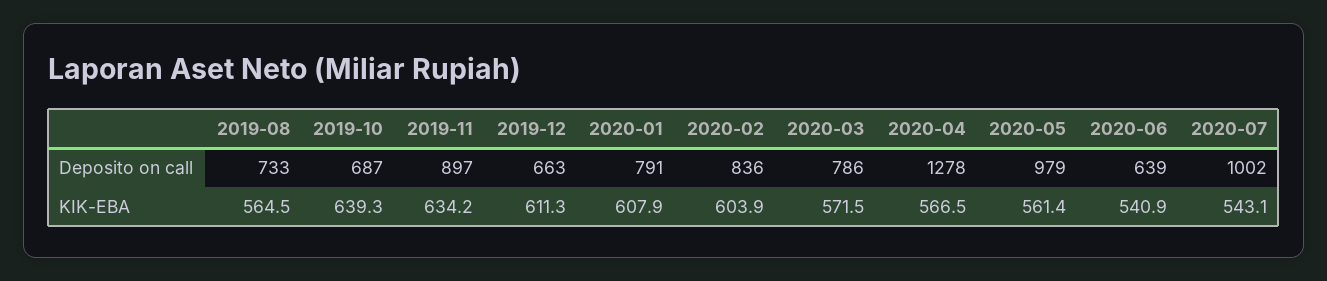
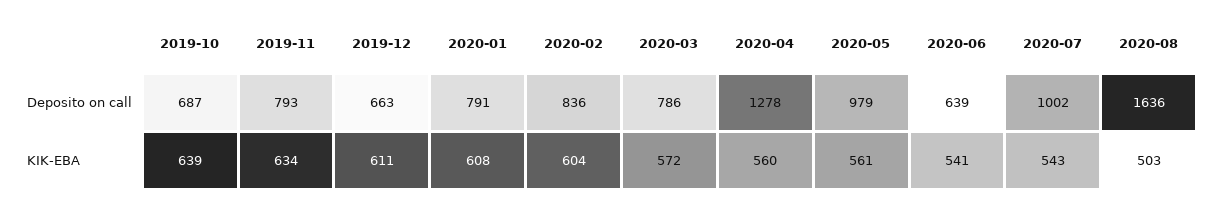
2019-08, Deposito on call: 733 -> none
2019-11, Deposito on call: 897 -> 793
2019-08, KIK-EBA: 564.5 -> none
2020-04, KIK-EBA: 566.5 -> 560
2020-08, Deposito on call: none -> 1636
2020-08, KIK-EBA: none -> 503

